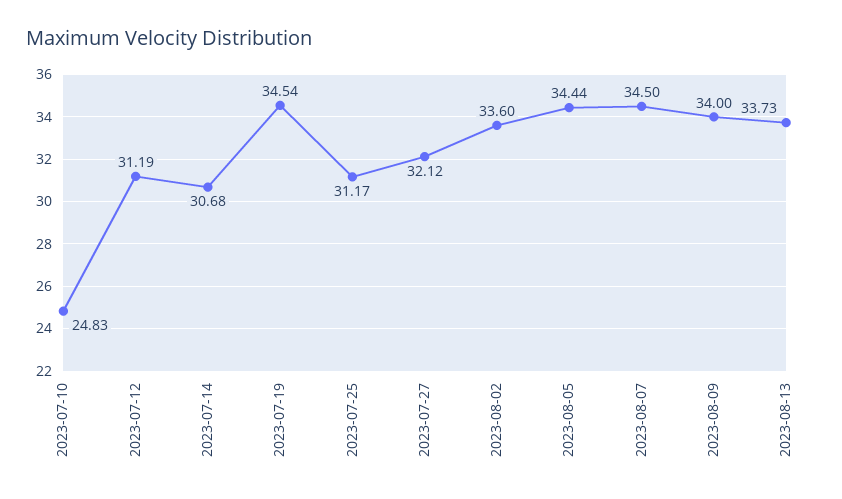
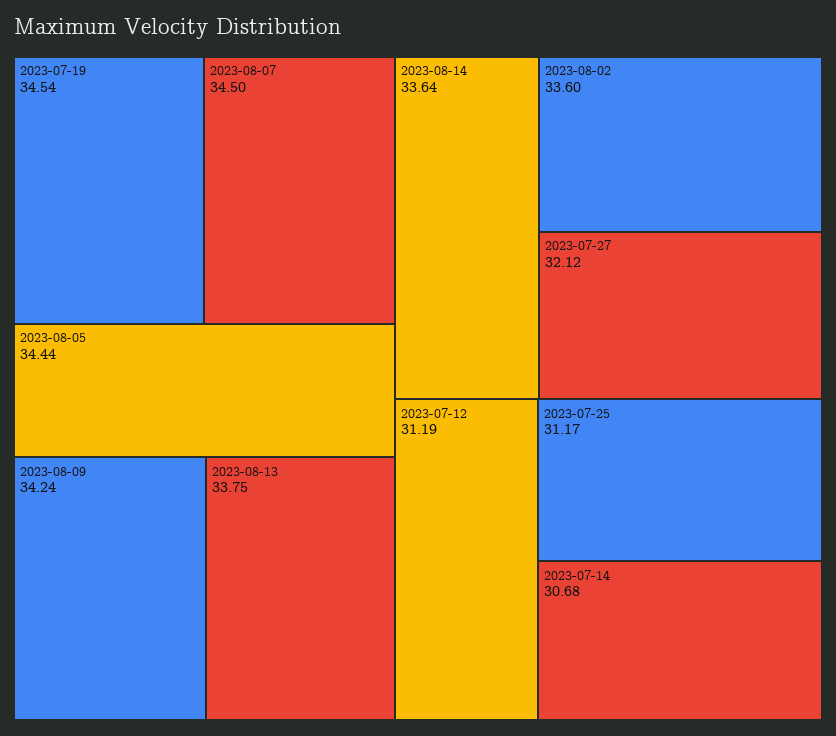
2023-07-10: 24.83 -> none
2023-08-09: 34 -> 34.24
2023-08-13: 33.73 -> 33.75
2023-08-14: none -> 33.64

